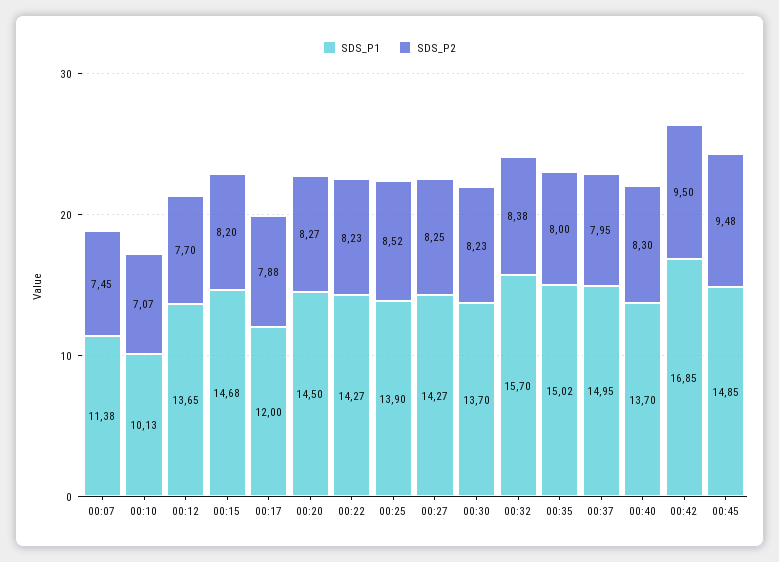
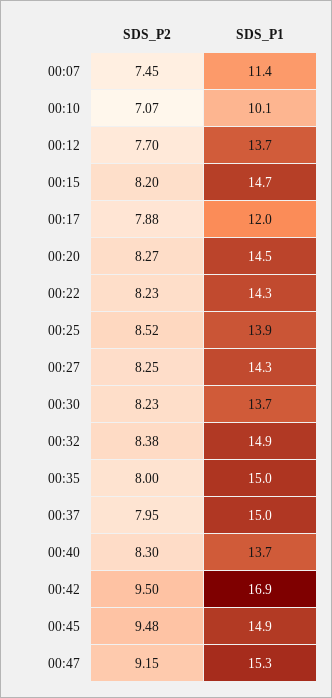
SDS_P1, 00:32: 15.7 -> 14.9
SDS_P2, 00:47: none -> 9.15
SDS_P1, 00:47: none -> 15.3

